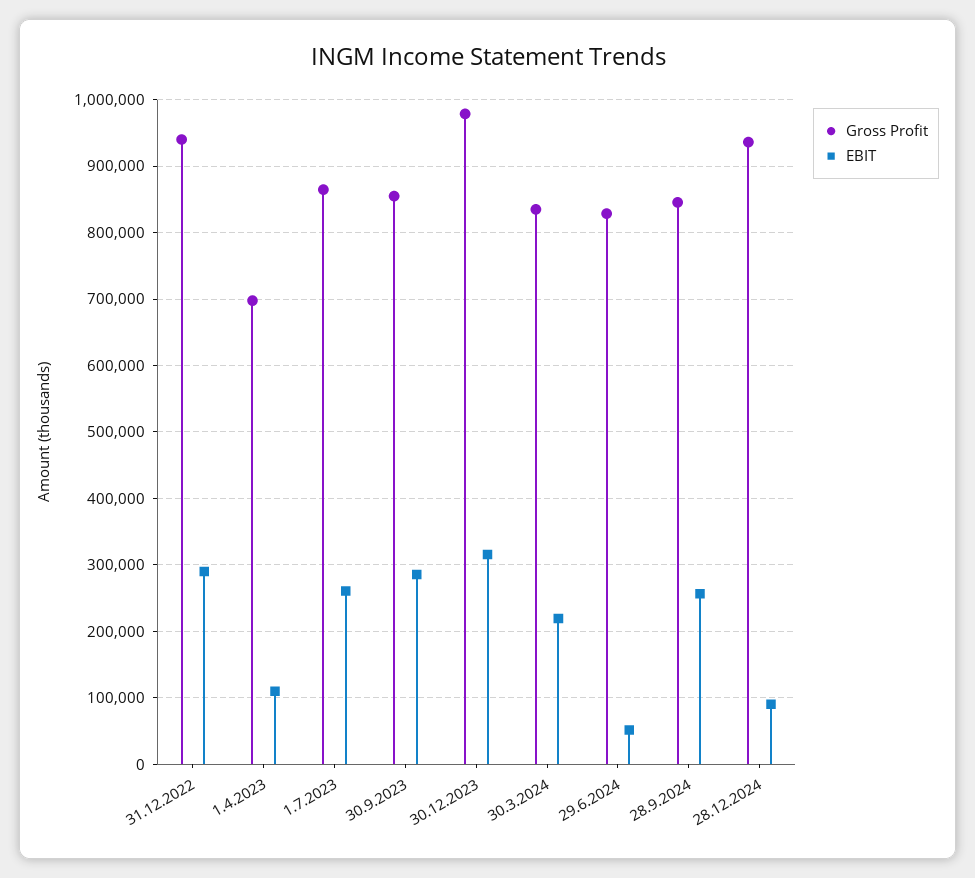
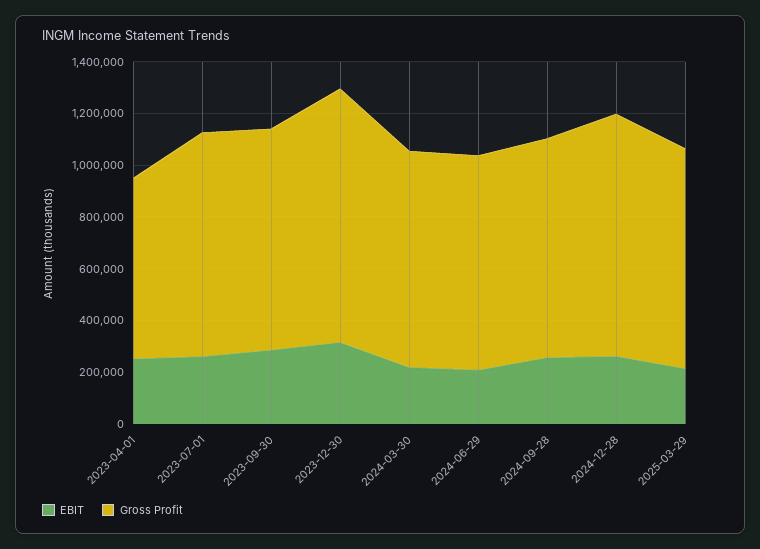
Gross Profit, 31.12.2022: 940000 -> none
EBIT, 31.12.2022: 290000 -> none
EBIT, 1.4.2023: 110000 -> 250000
EBIT, 29.6.2024: 50000 -> 200000
EBIT, 28.12.2024: 90000 -> 250000
EBIT, 2025-03-29: none -> 200000
Gross Profit, 2025-03-29: none -> 850000

